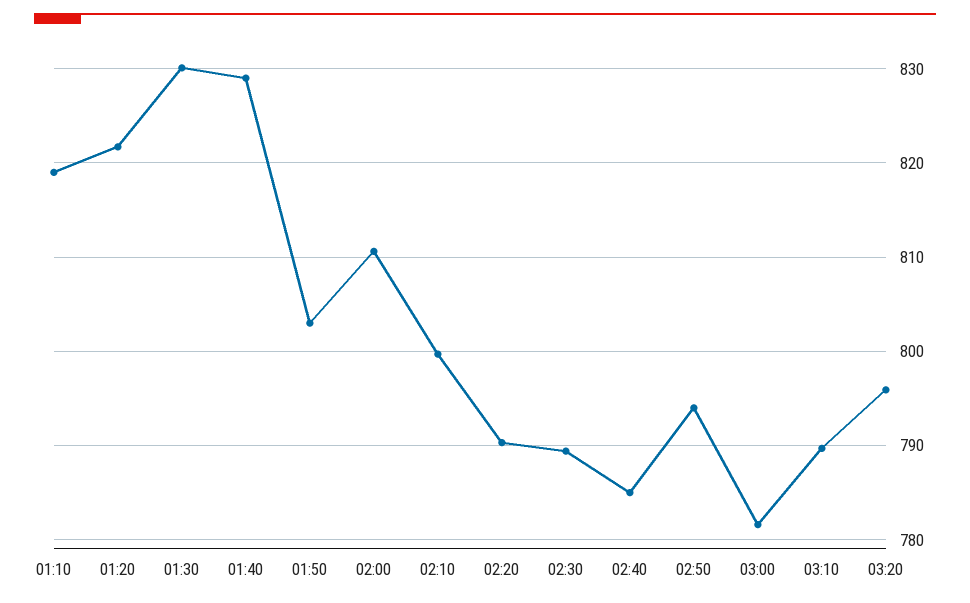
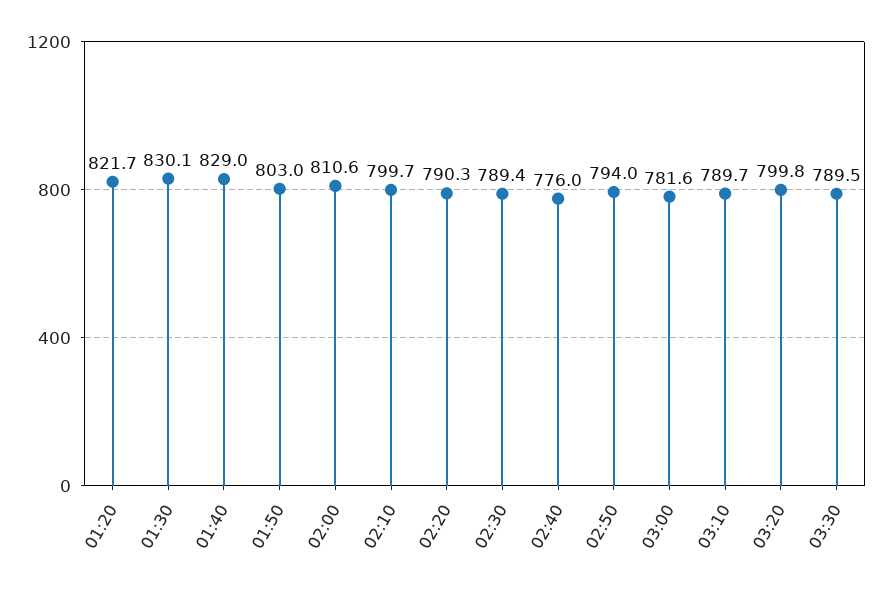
01:10: 819 -> none
02:40: 785 -> 776
03:20: 796 -> 799.8
03:30: none -> 789.5

